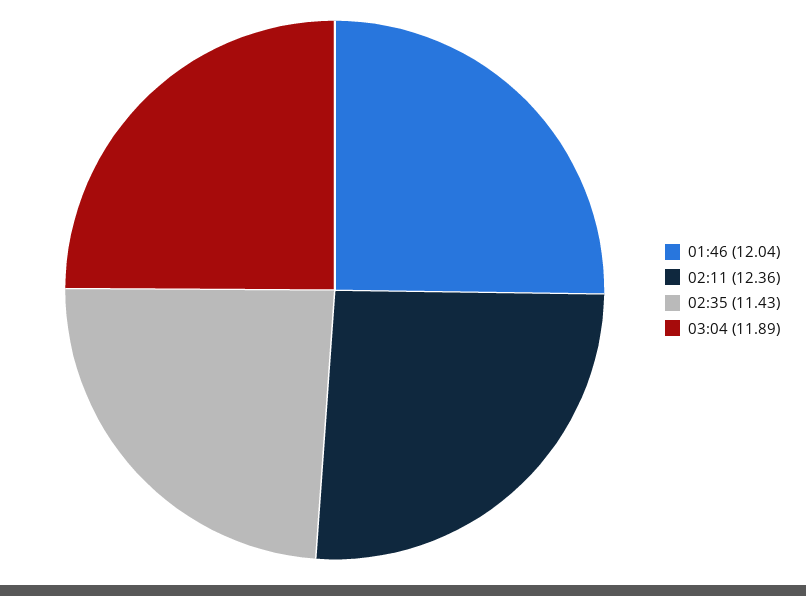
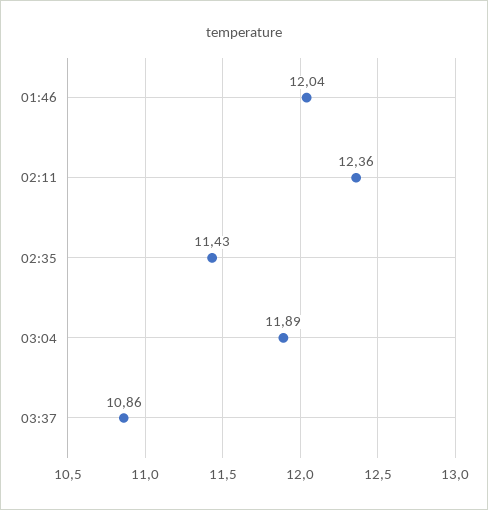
03:37: none -> 10.86

